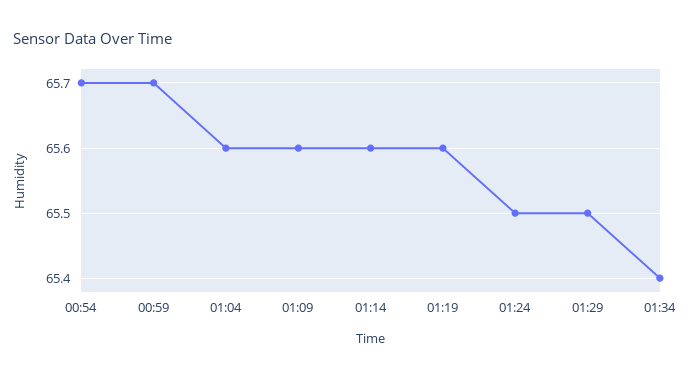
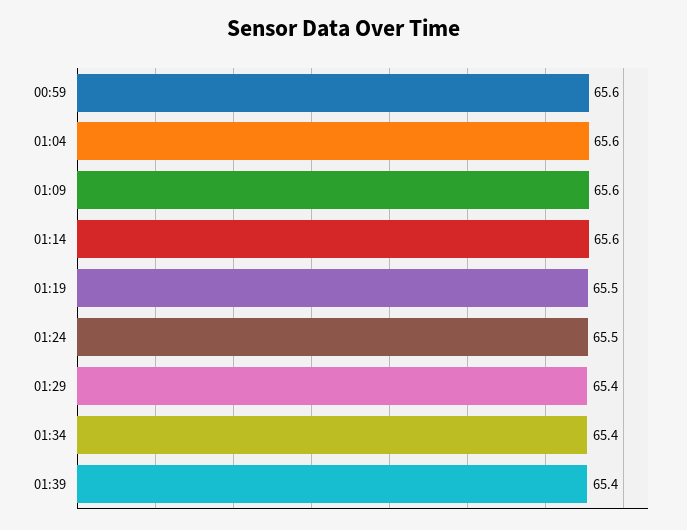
00:54: 65.7 -> none
00:59: 65.7 -> 65.6
01:19: 65.6 -> 65.5
01:29: 65.5 -> 65.4
01:39: none -> 65.4

